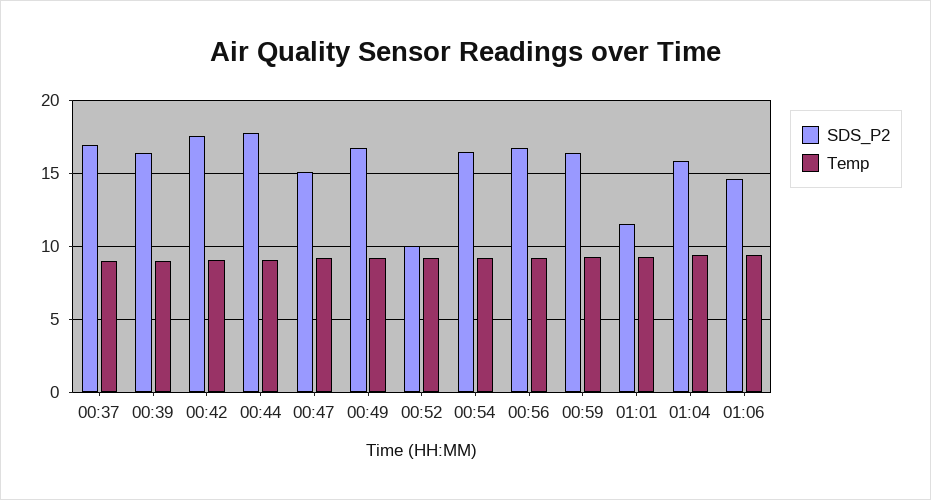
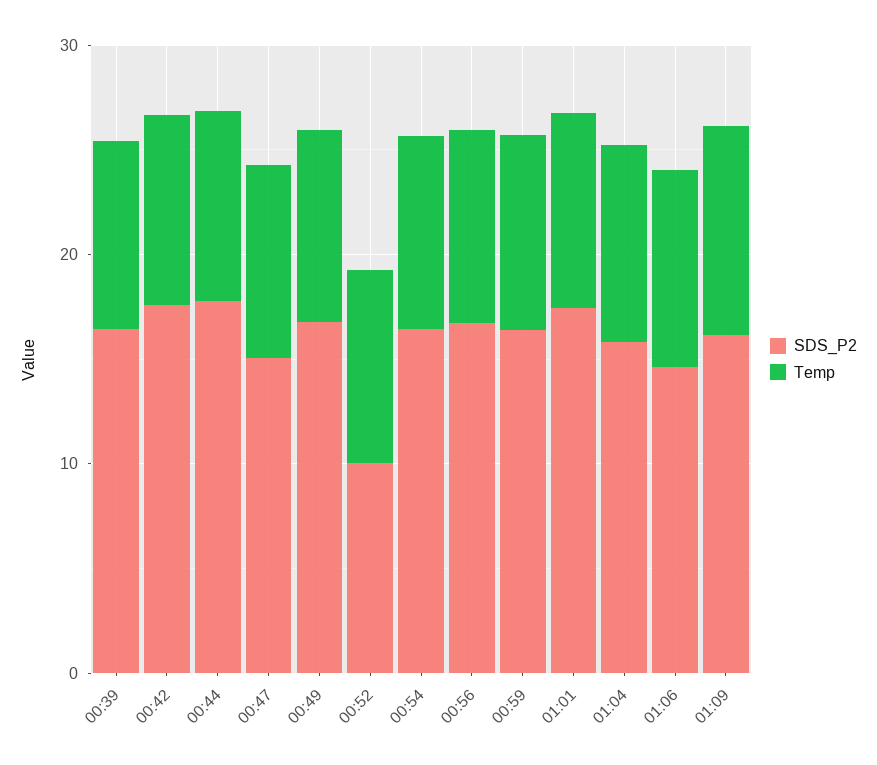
SDS_P2, 00:37: 17 -> none
Temp, 00:37: 9 -> none
SDS_P2, 01:01: 11.5 -> 18
SDS_P2, 01:09: none -> 16
Temp, 01:09: none -> 10

